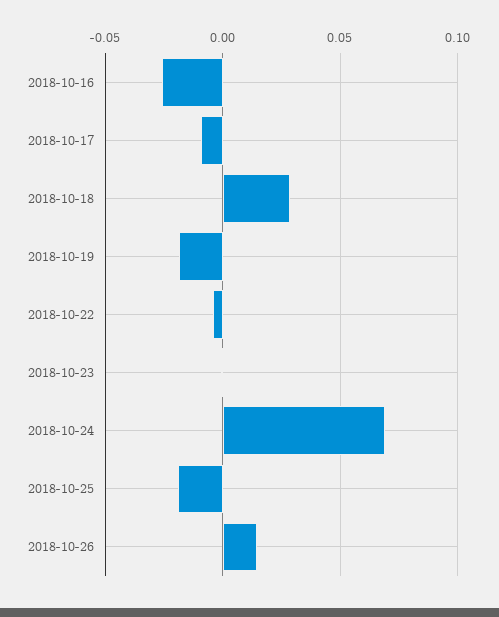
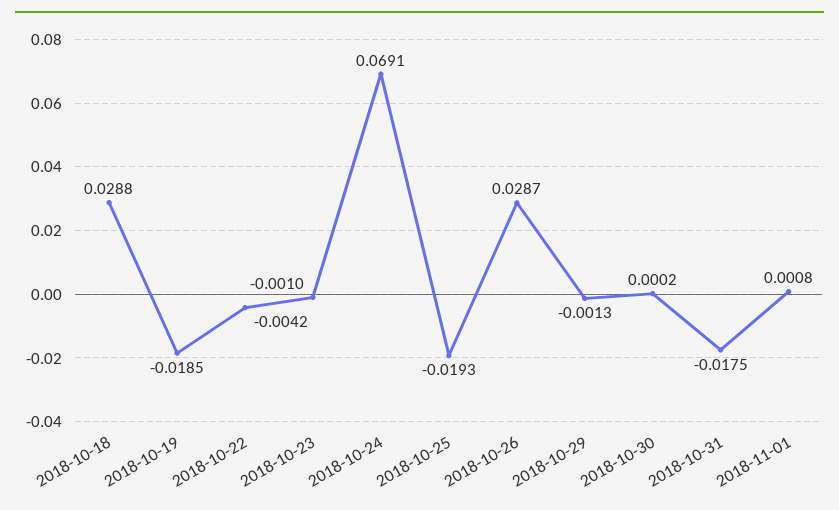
2018-10-16: -0.025 -> none
2018-10-17: -0.01 -> none
2018-10-26: 0.015 -> 0.0287
2018-10-29: none -> -0.0013
2018-10-30: none -> 0.0002
2018-10-31: none -> -0.0175
2018-11-01: none -> 0.0008

